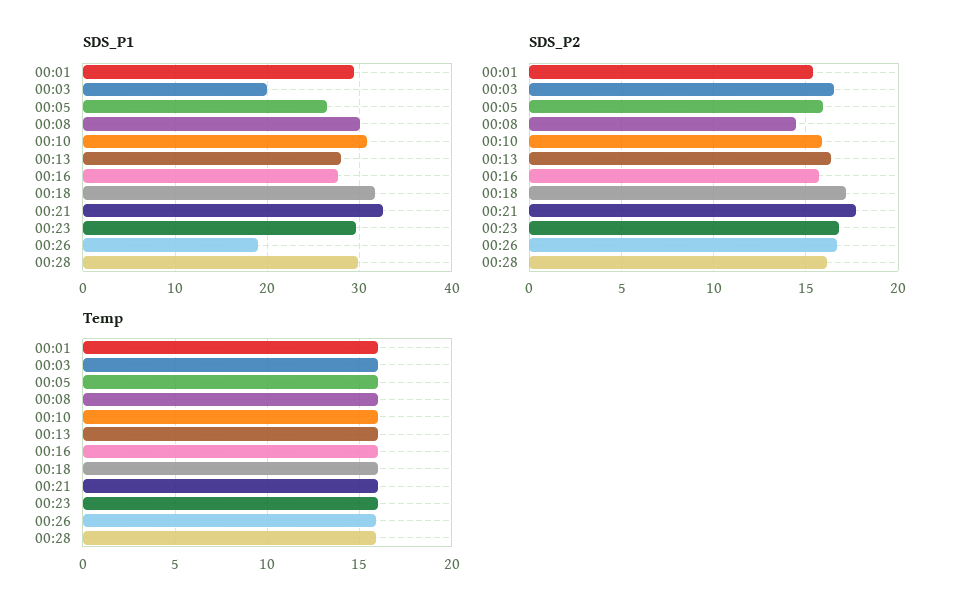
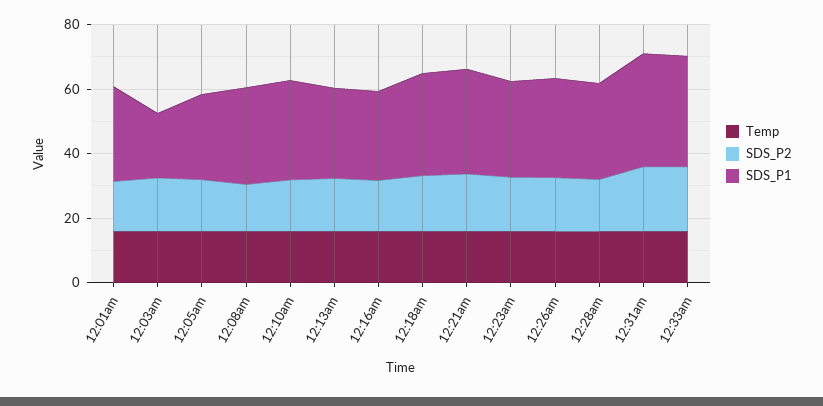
SDS_P1, 00:26: 19 -> 30
Temp, 12:31am: none -> 15
SDS_P2, 12:31am: none -> 20
SDS_P1, 12:31am: none -> 35
Temp, 12:33am: none -> 15
SDS_P2, 12:33am: none -> 20
SDS_P1, 12:33am: none -> 35

